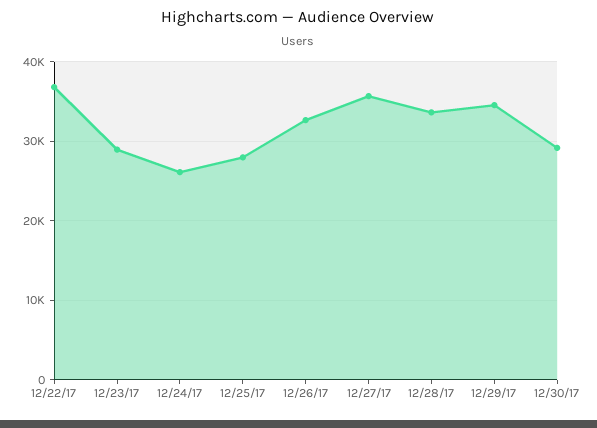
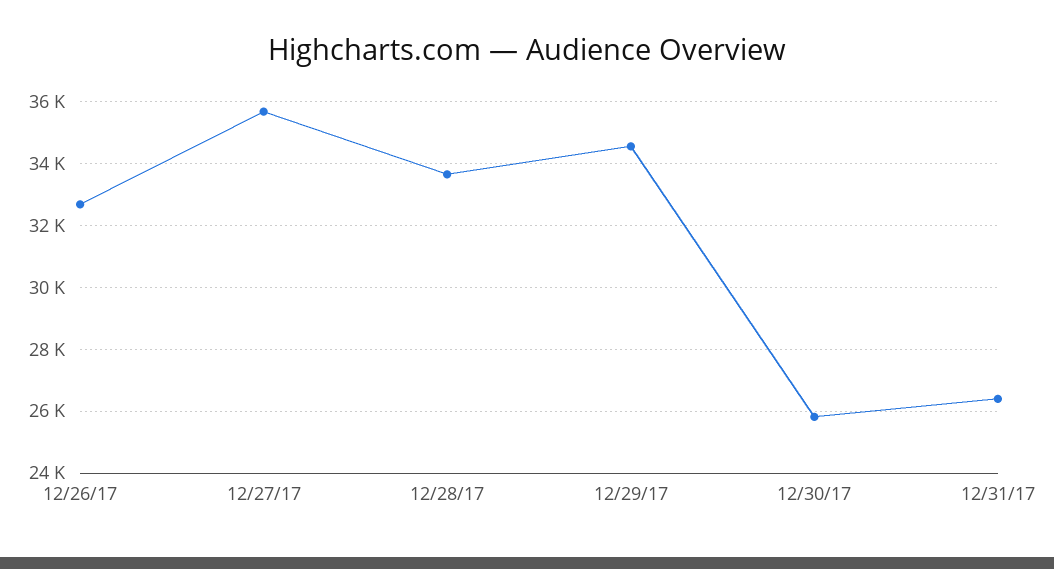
12/22/17: 37000 -> none
12/23/17: 29000 -> none
12/24/17: 26000 -> none
12/25/17: 28000 -> none
12/30/17: 29000 -> 25800
12/31/17: none -> 26400

